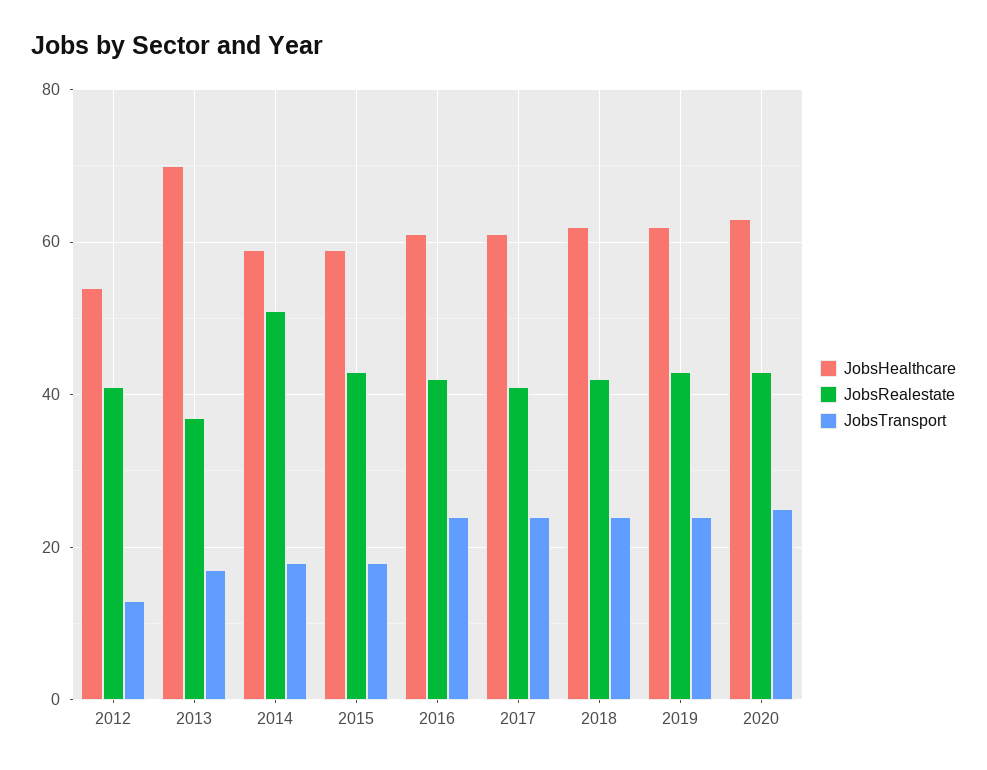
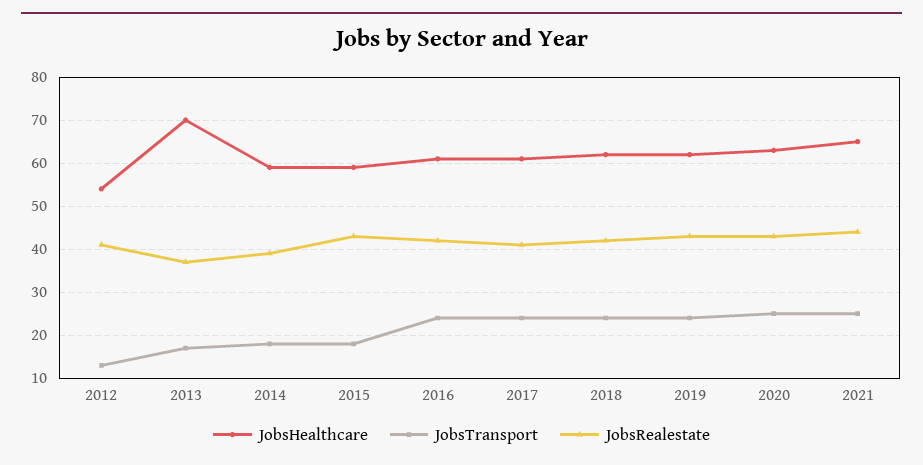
JobsRealestate, 2014: 50 -> 40
JobsHealthcare, 2021: none -> 65
JobsTransport, 2021: none -> 25
JobsRealestate, 2021: none -> 45

